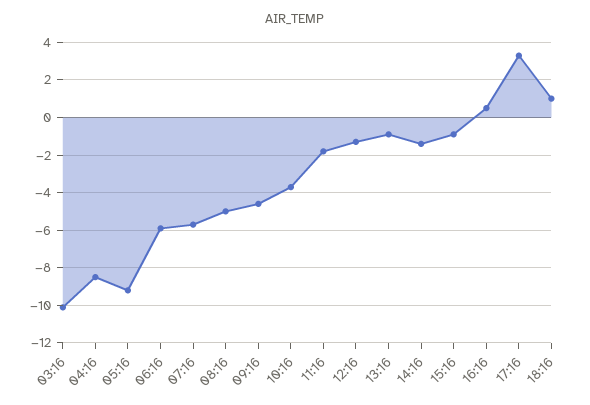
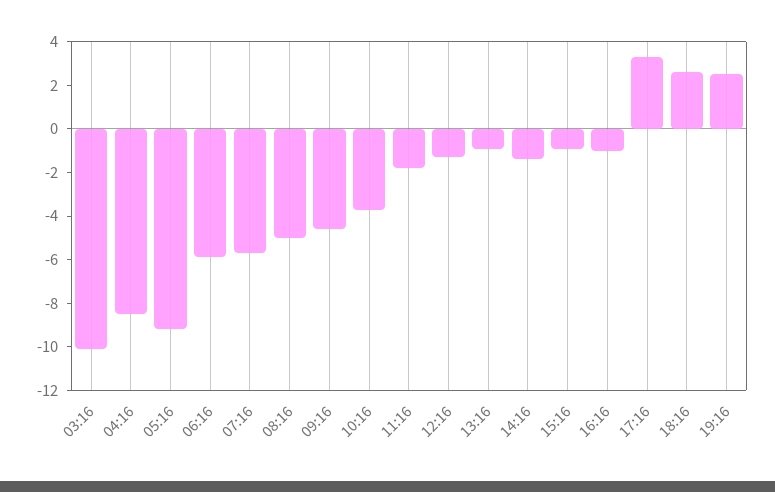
16:16: 0.5 -> -1
18:16: 1 -> 2.5
19:16: none -> 2.5

